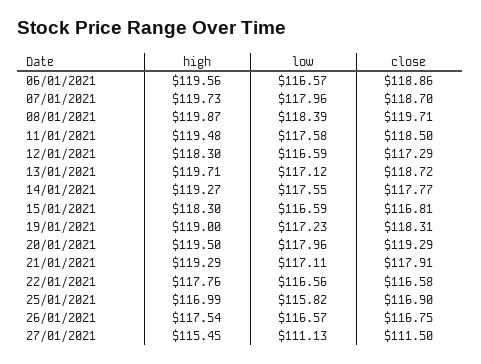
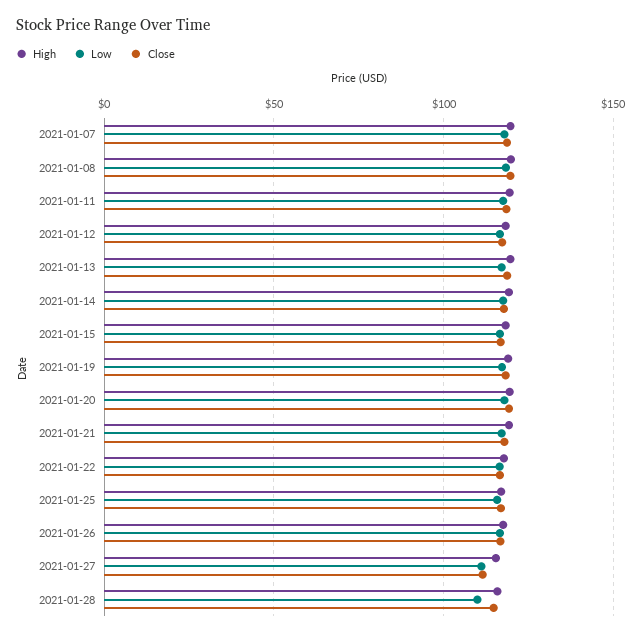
high, 06/01/2021: 119.56 -> none
low, 06/01/2021: 116.57 -> none
close, 06/01/2021: 118.86 -> none
high, 2021-01-28: none -> 115
low, 2021-01-28: none -> 110
close, 2021-01-28: none -> 115

